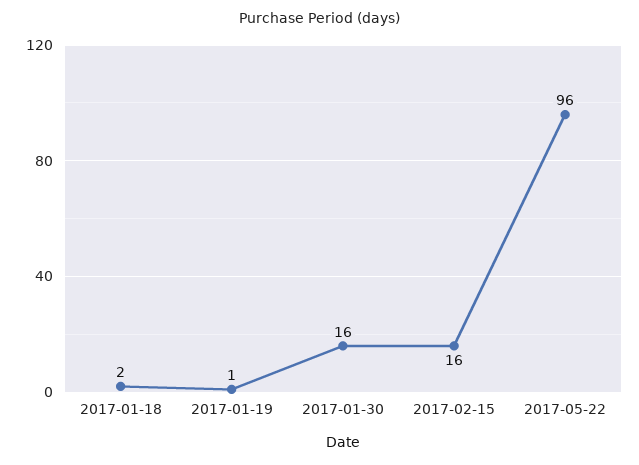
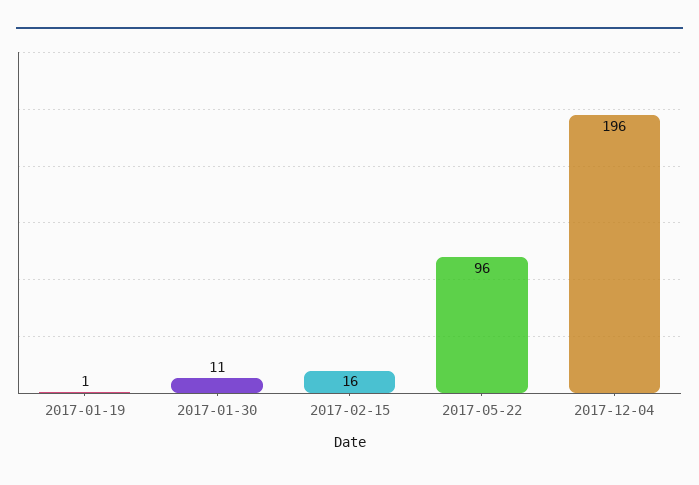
2017-01-18: 2 -> none
2017-01-30: 16 -> 11
2017-12-04: none -> 196

